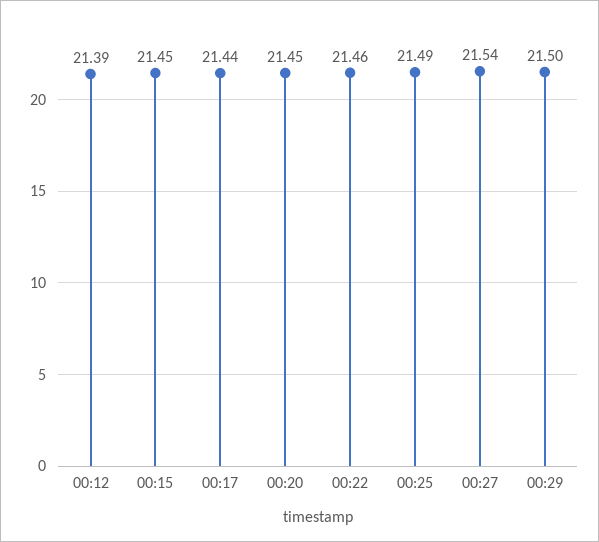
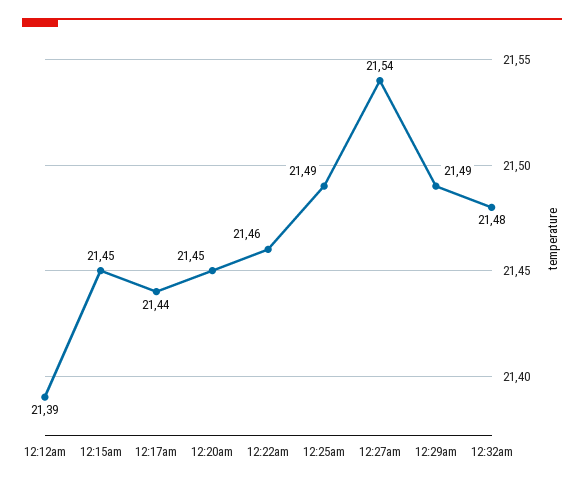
00:29: 21.5 -> 21.49
12:32am: none -> 21.48

